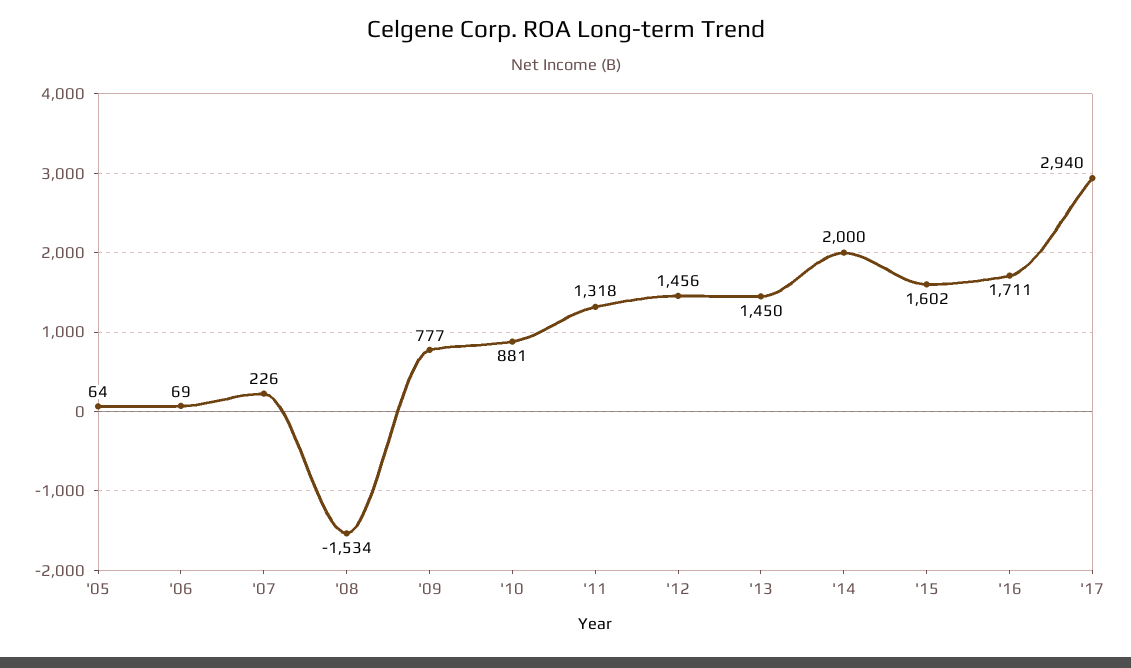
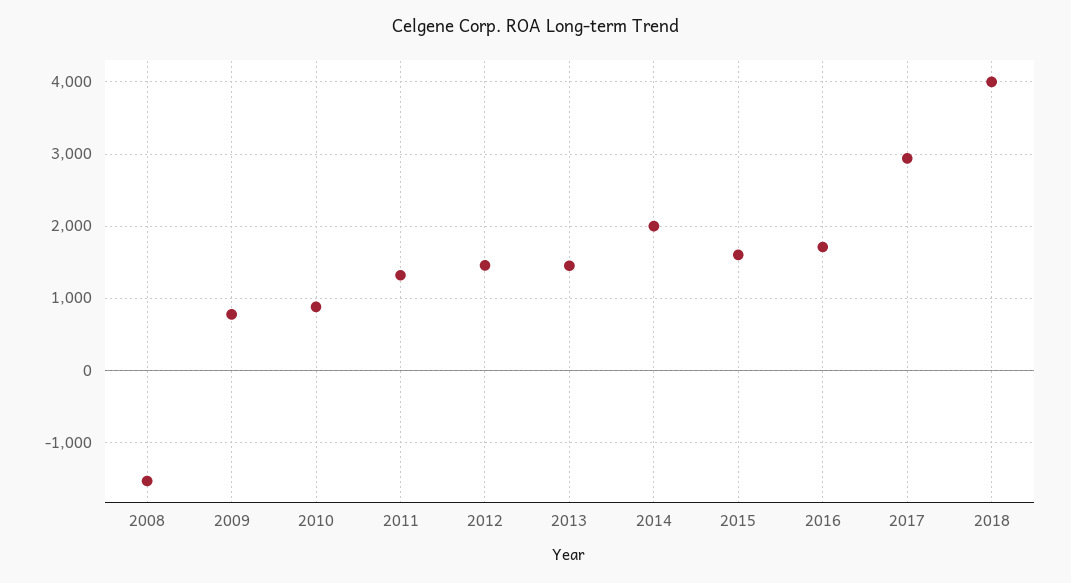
'05: 64 -> none
'06: 69 -> none
'07: 226 -> none
2018: none -> 4000

